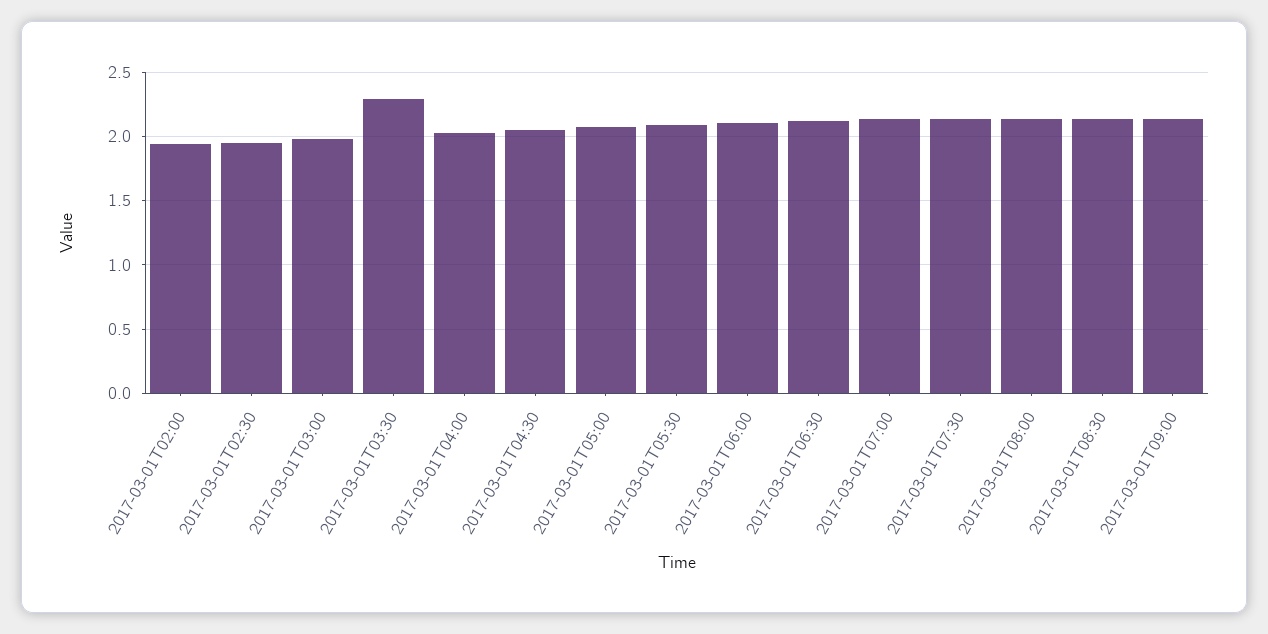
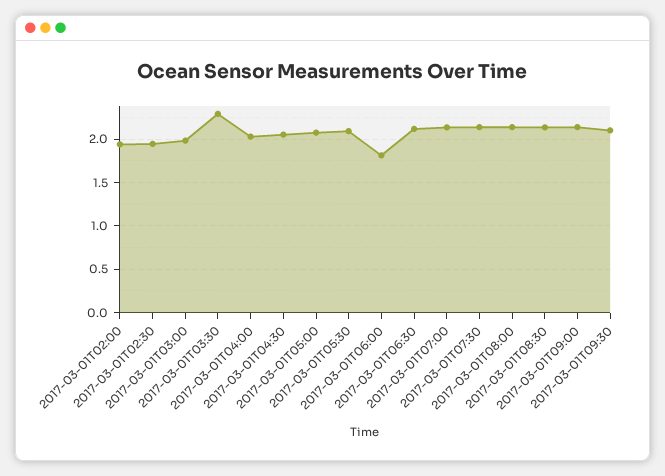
2017-03-01T06:00: 2.1 -> 1.8
2017-03-01T09:30: none -> 2.1

